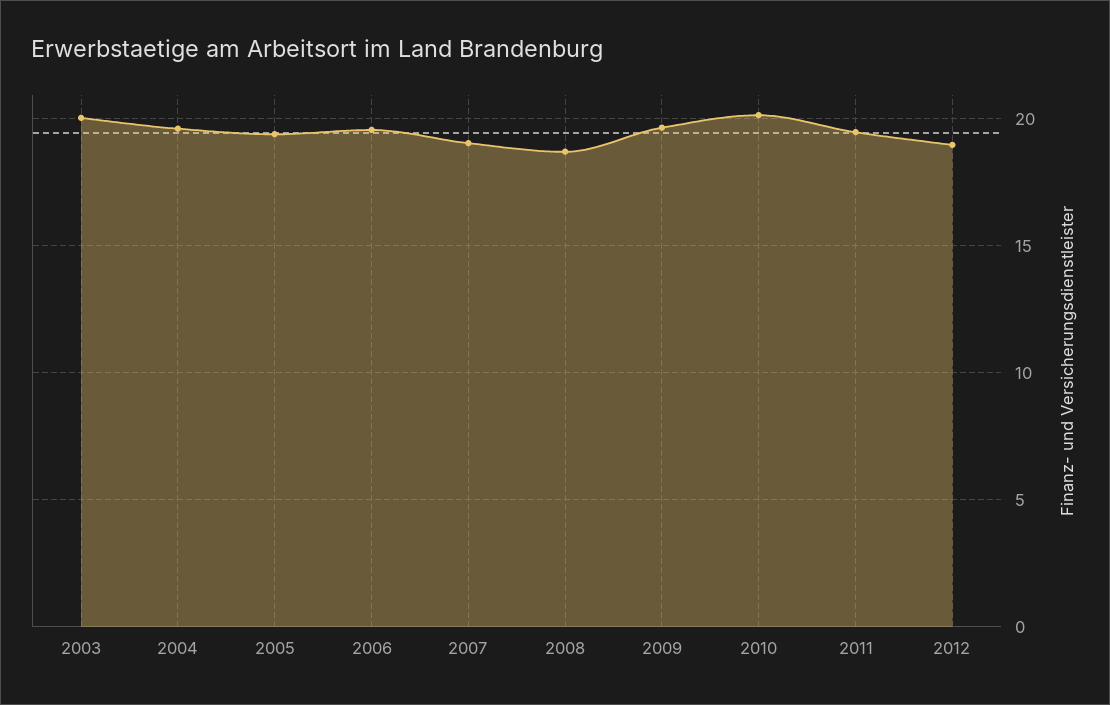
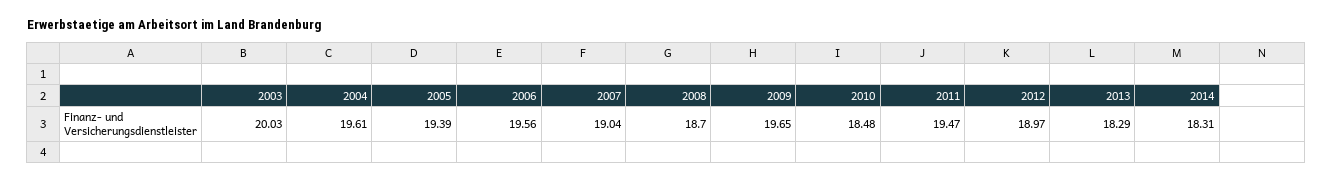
2010: 20 -> 18.48
2013: none -> 18.29
2014: none -> 18.31

